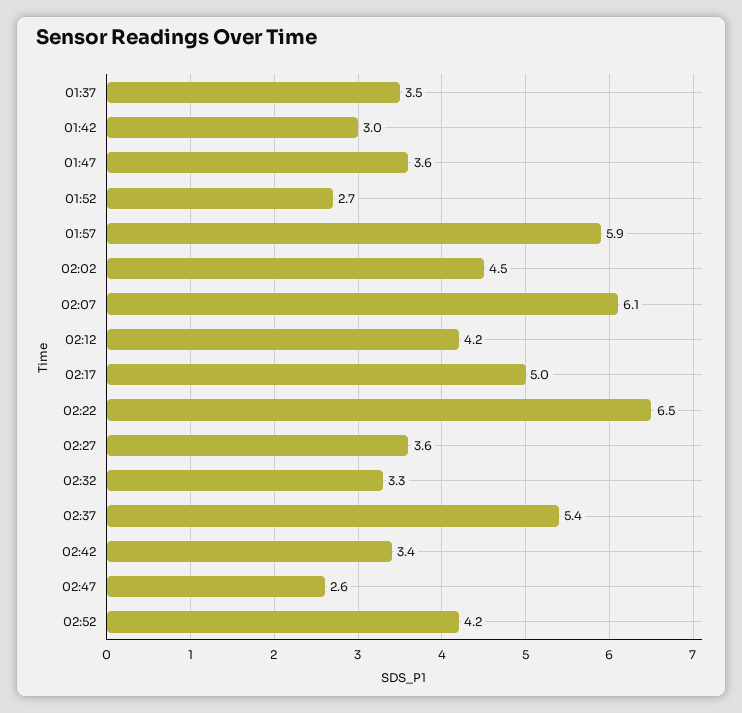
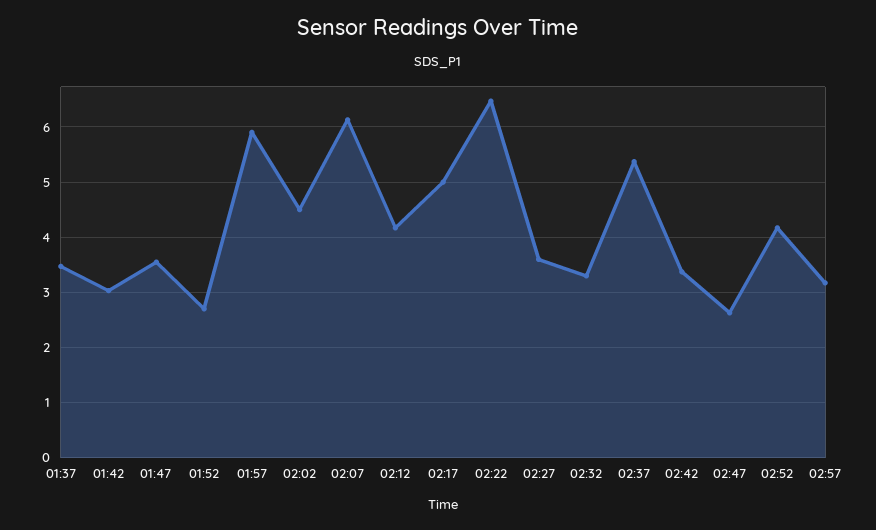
02:57: none -> 3.2

